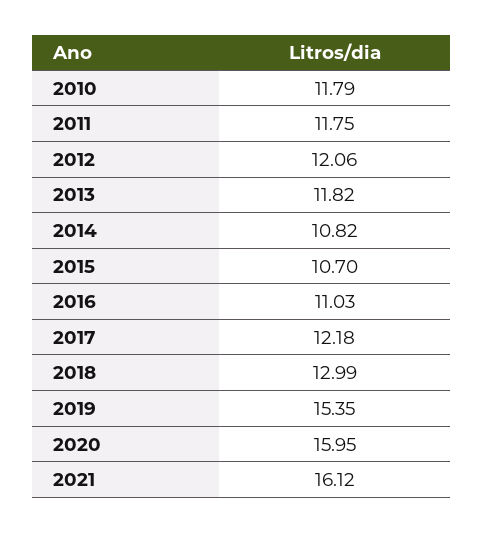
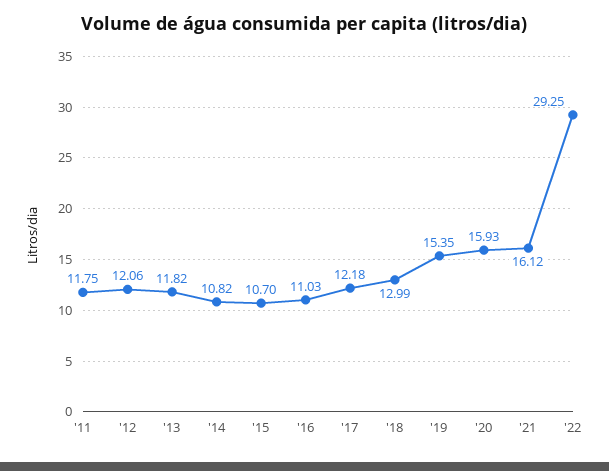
2010: 11.79 -> none
2020: 15.95 -> 15.93
'22: none -> 29.25

